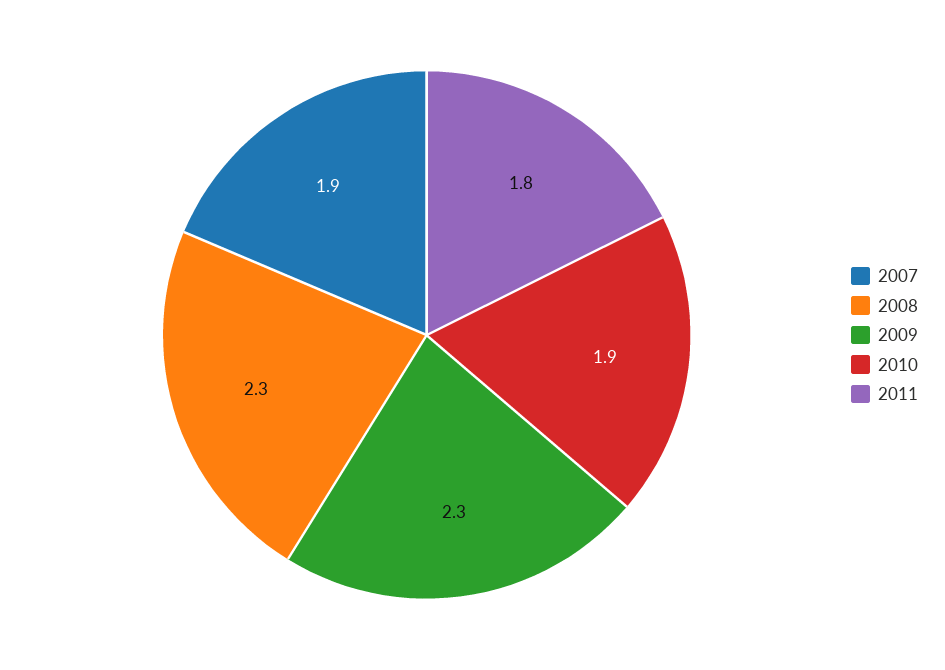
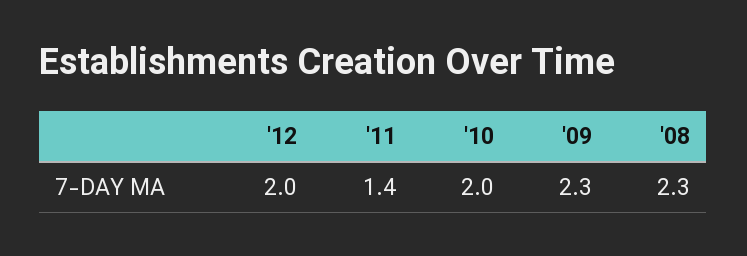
2007: 1.9 -> none
2010: 1.9 -> 2
2011: 1.8 -> 1.4
'12: none -> 2

